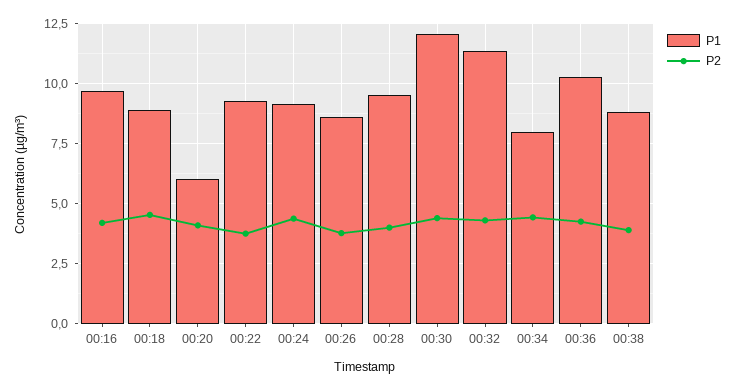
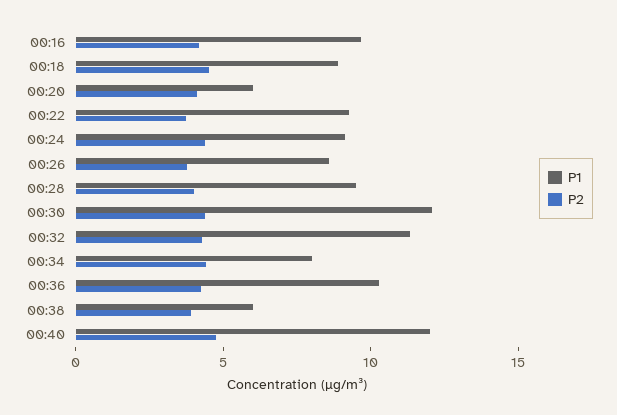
P1, 00:38: 8.75 -> 6
P1, 00:40: none -> 12
P2, 00:40: none -> 5

